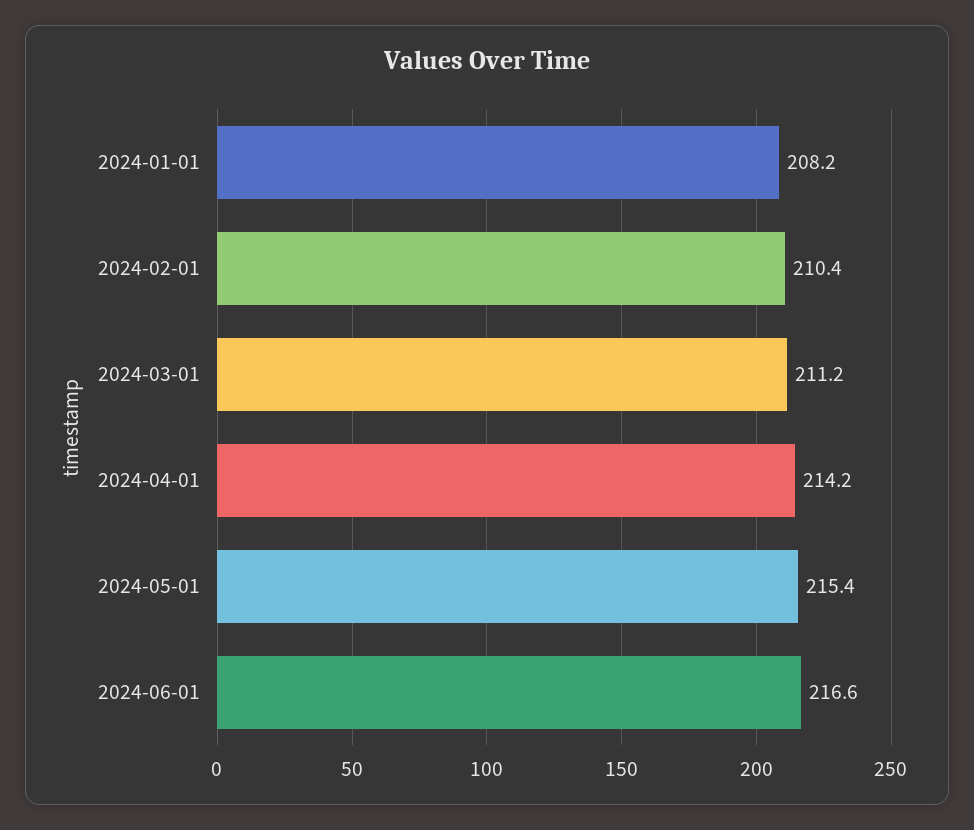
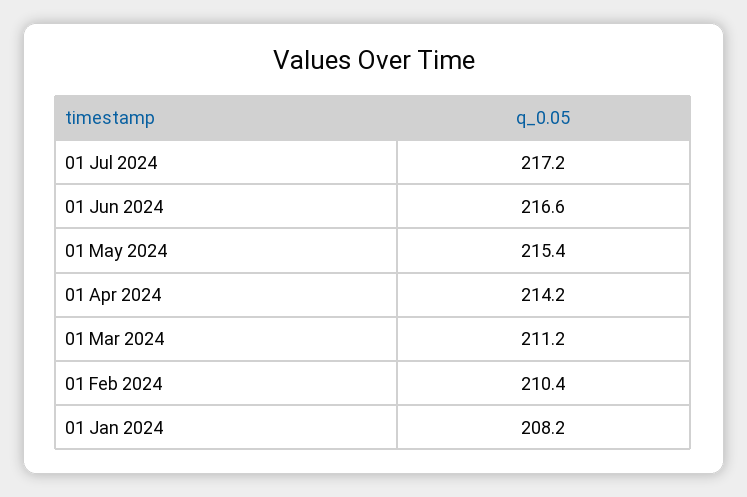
01 Jul 2024: none -> 217.2

